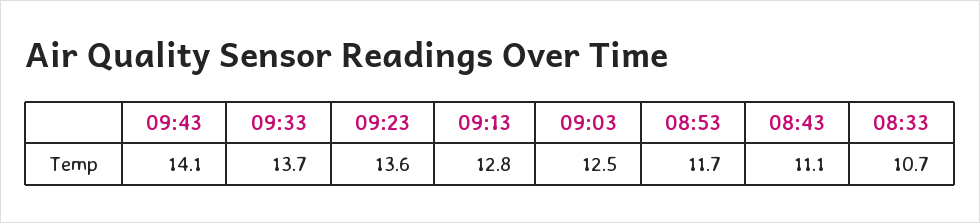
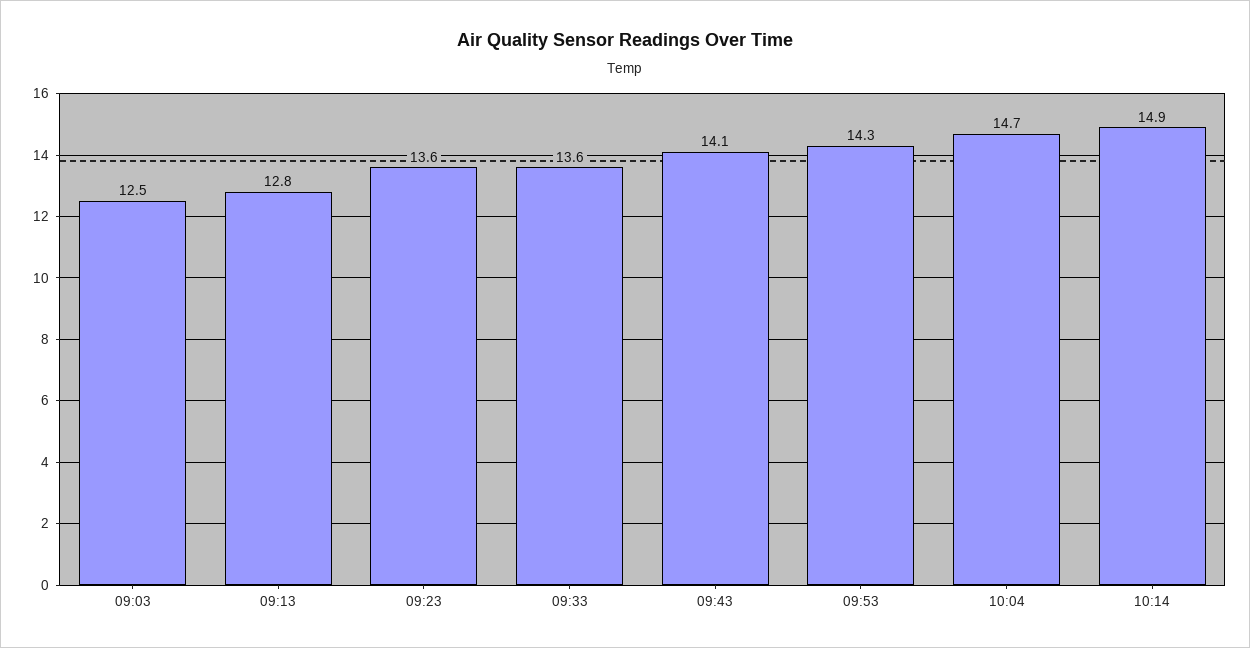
09:33: 13.7 -> 13.6
08:53: 11.7 -> none
08:43: 11.1 -> none
08:33: 10.7 -> none
09:53: none -> 14.3
10:04: none -> 14.7
10:14: none -> 14.9

